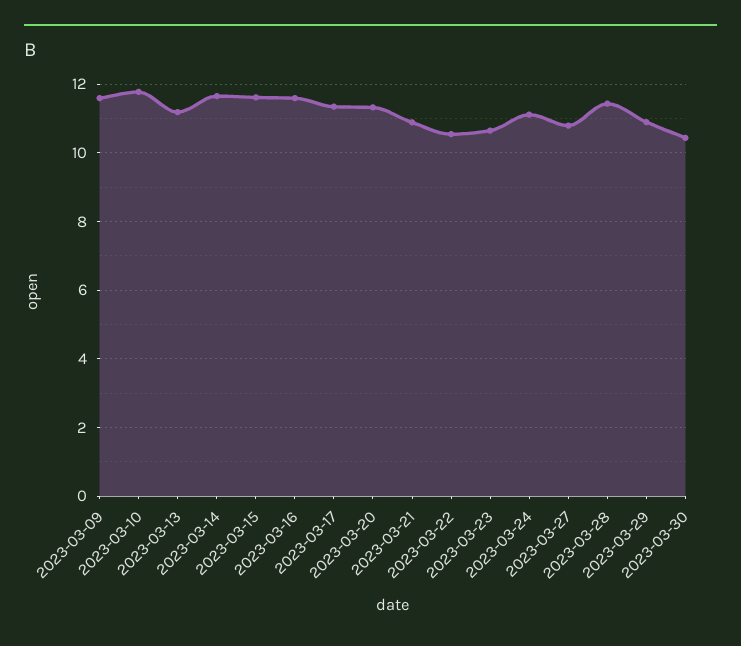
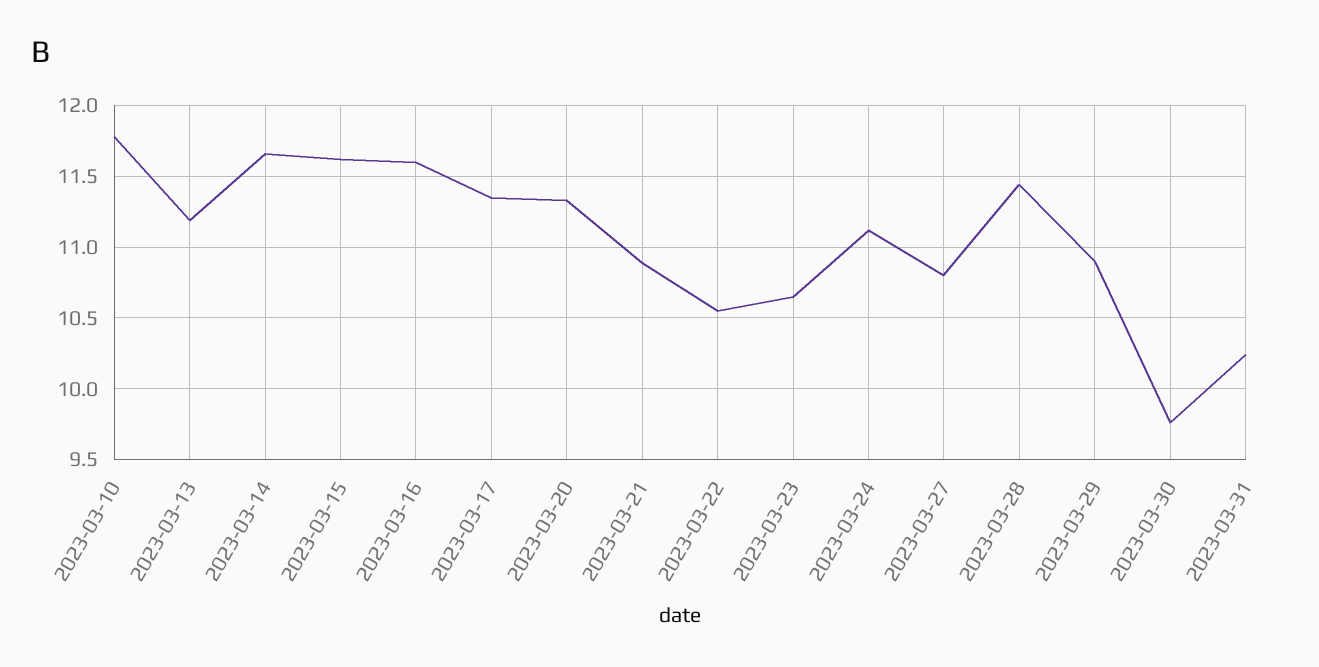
2023-03-09: 11.6 -> none
2023-03-30: 10.4 -> 9.75
2023-03-31: none -> 10.25

